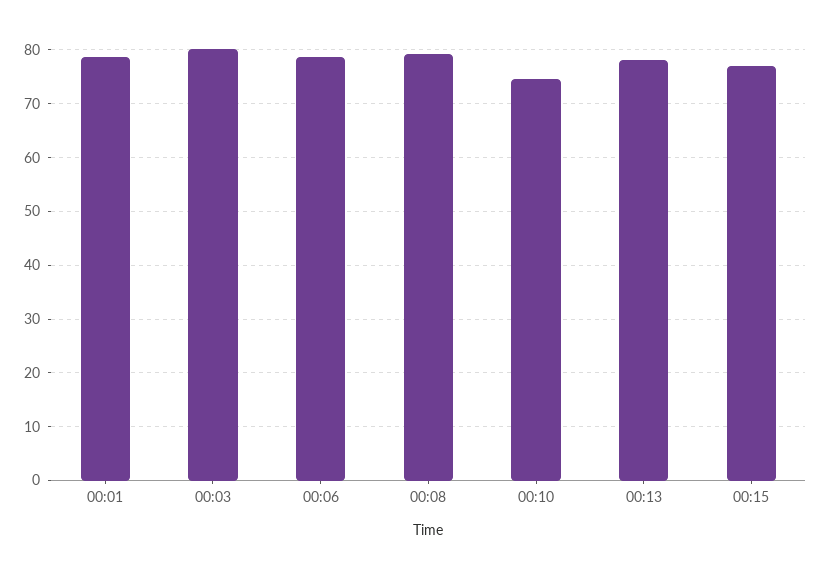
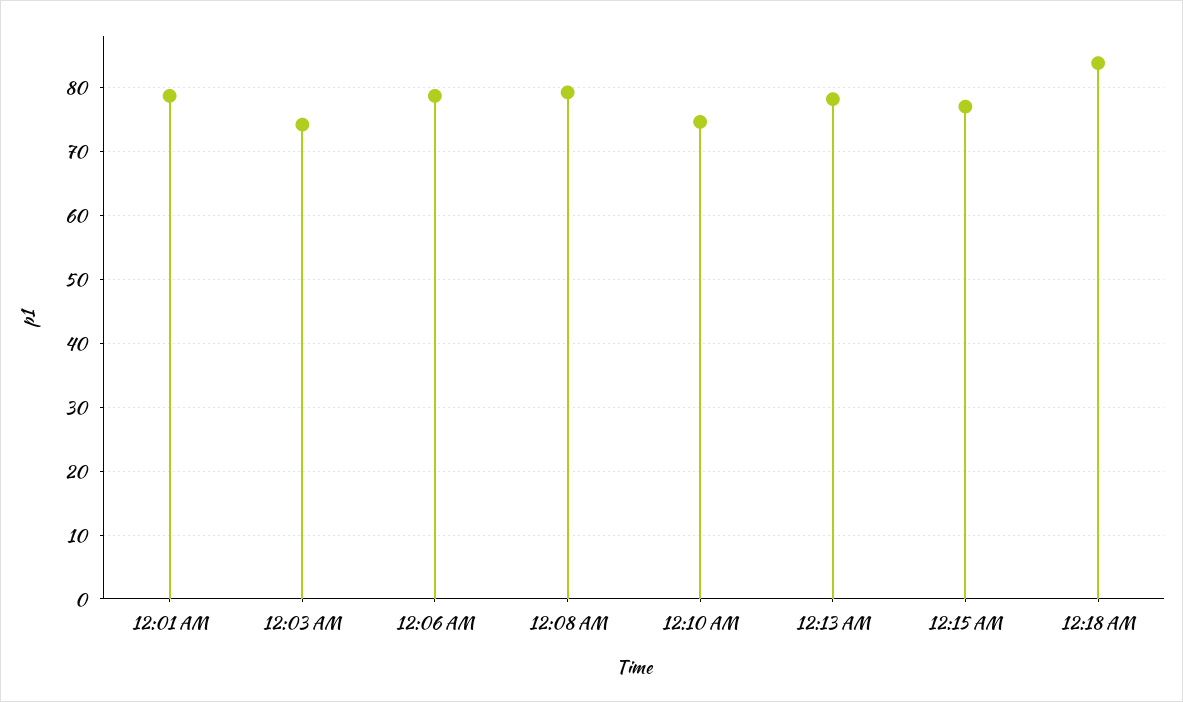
00:03: 80 -> 74
12:18 AM: none -> 84

